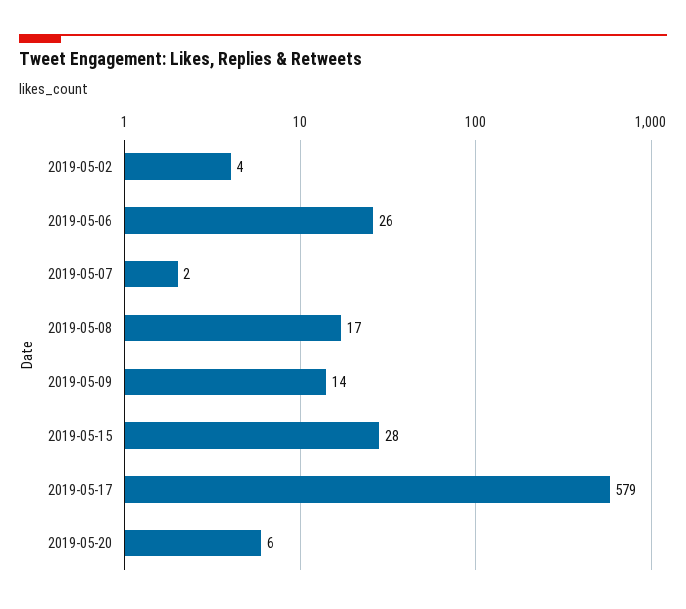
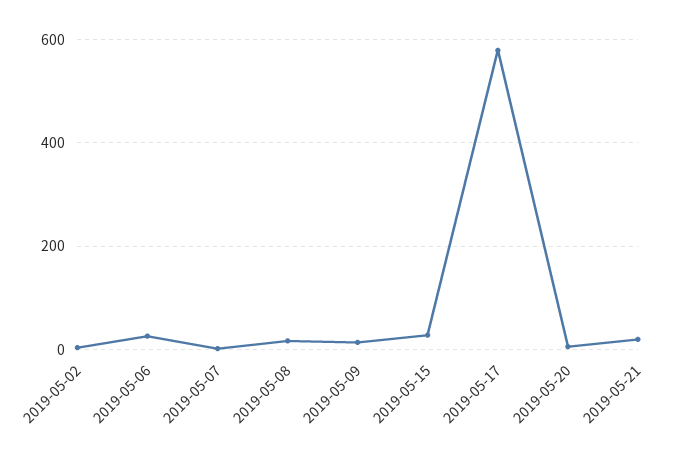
2019-05-21: none -> 20

